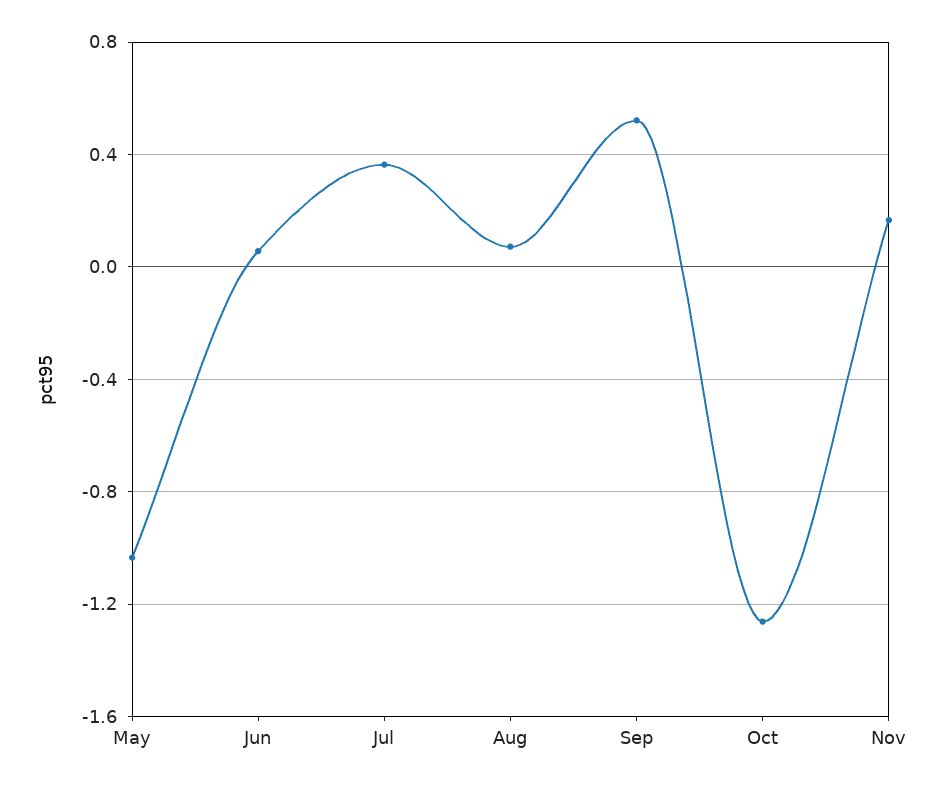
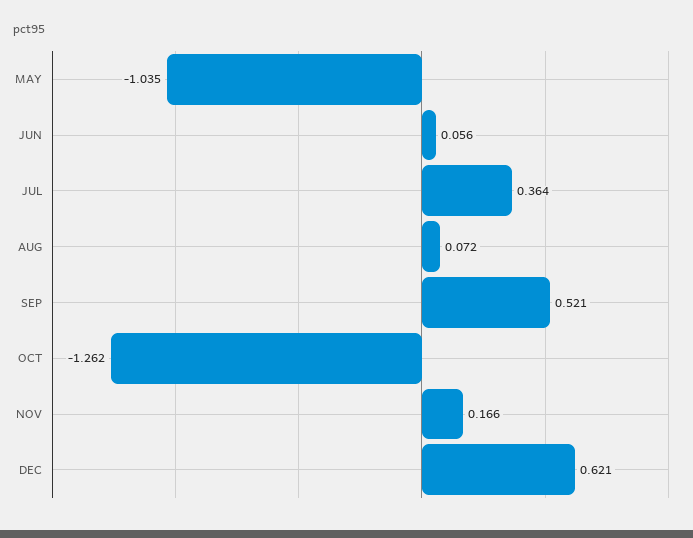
DEC: none -> 0.621

